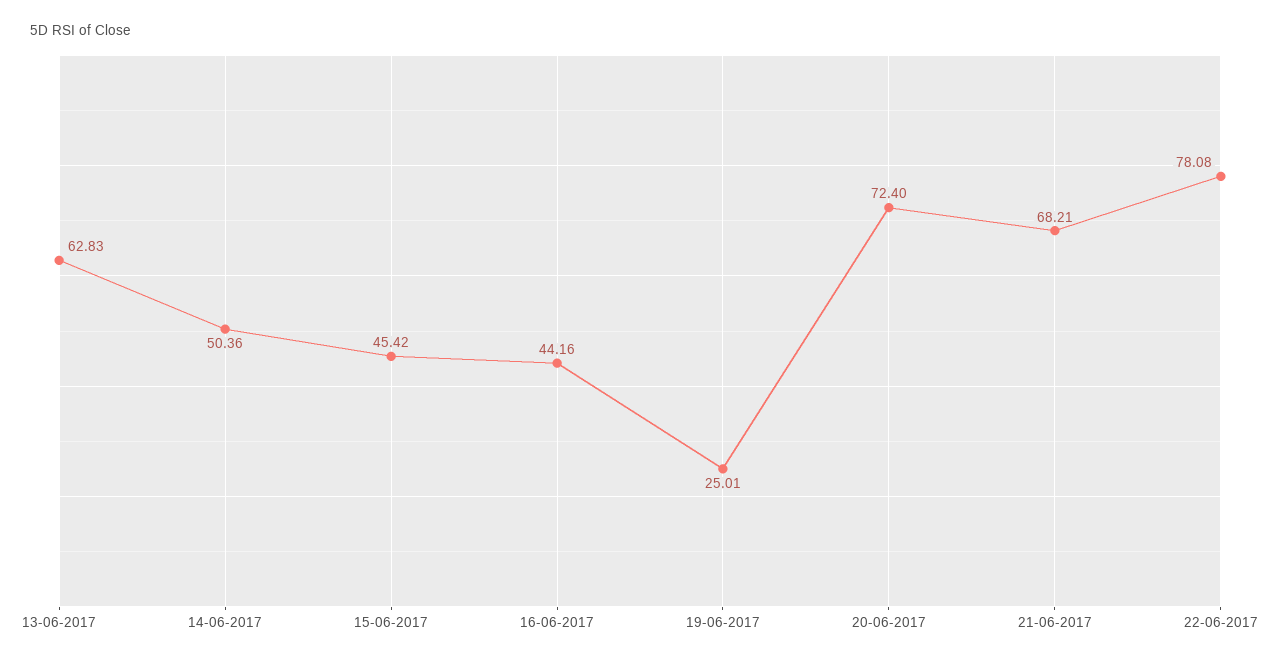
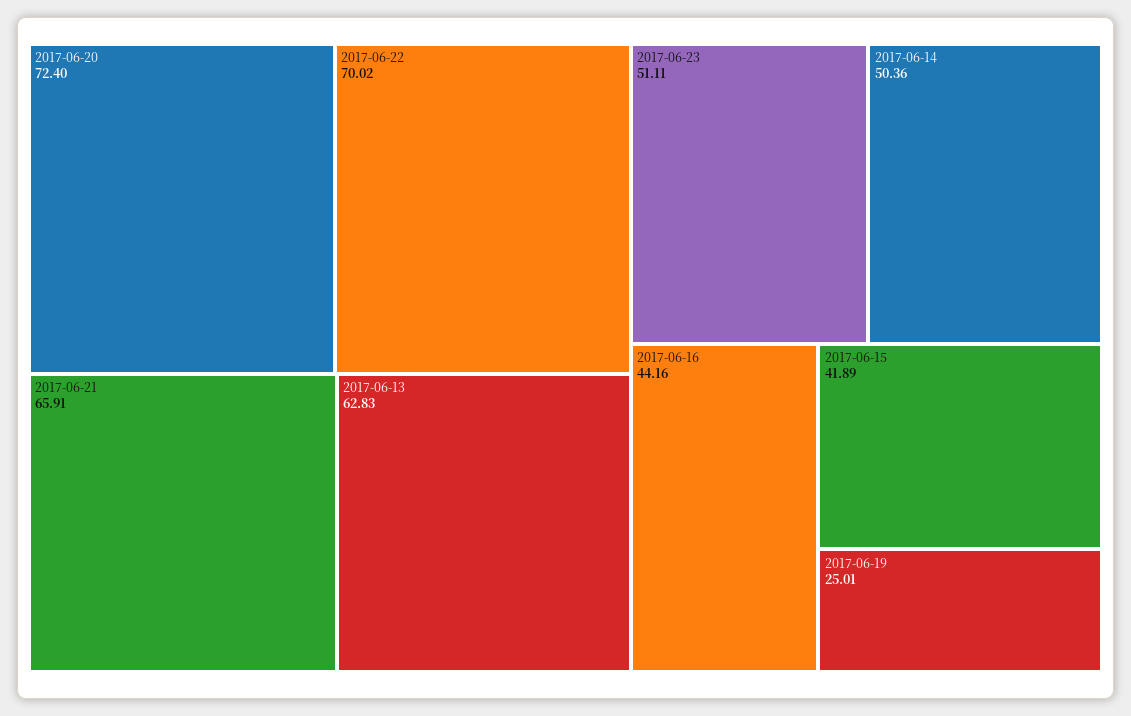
15-06-2017: 45.42 -> 41.89
21-06-2017: 68.21 -> 65.91
22-06-2017: 78.08 -> 70.02
2017-06-23: none -> 51.11

